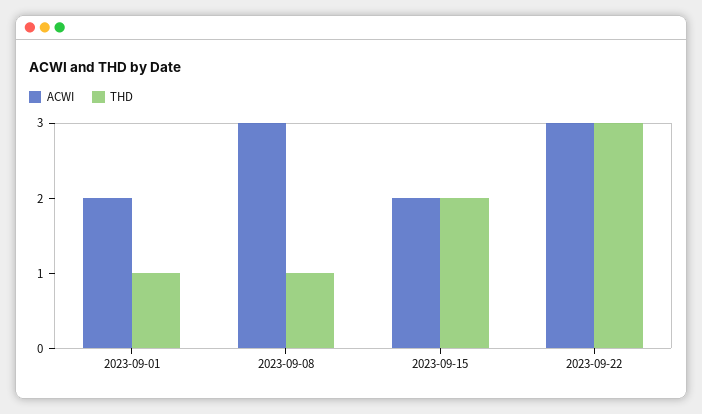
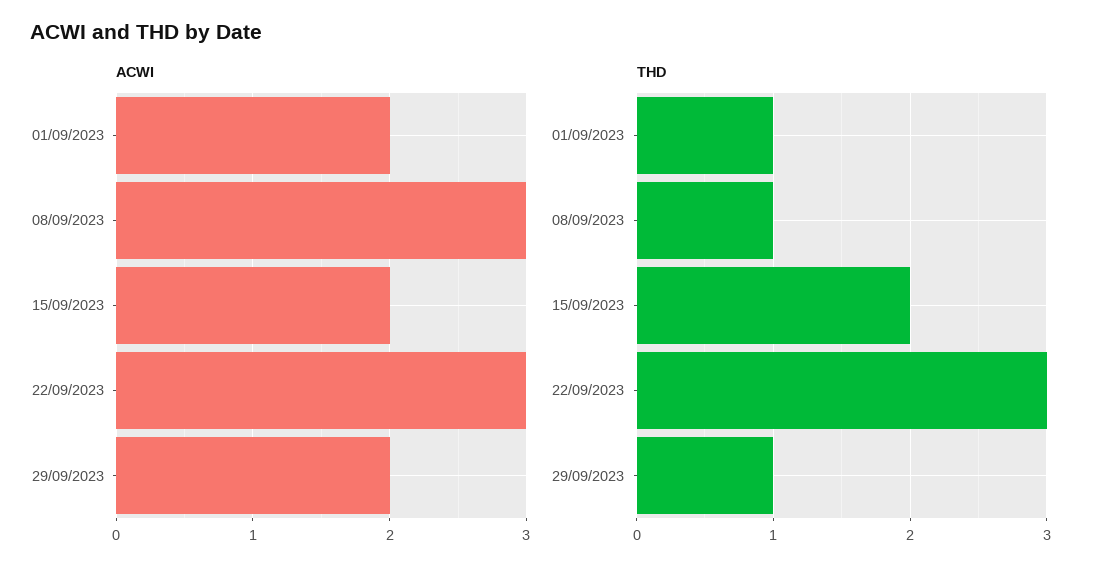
ACWI, 29/09/2023: none -> 2
THD, 29/09/2023: none -> 1

